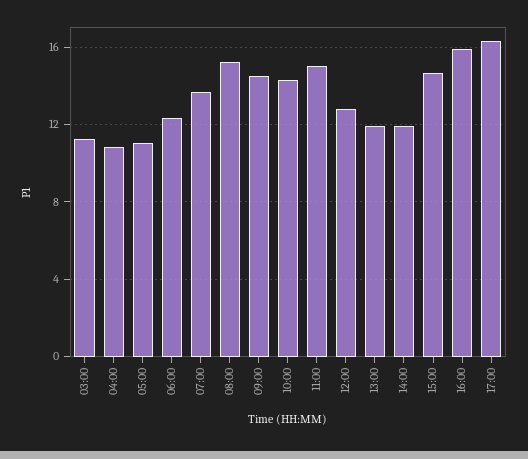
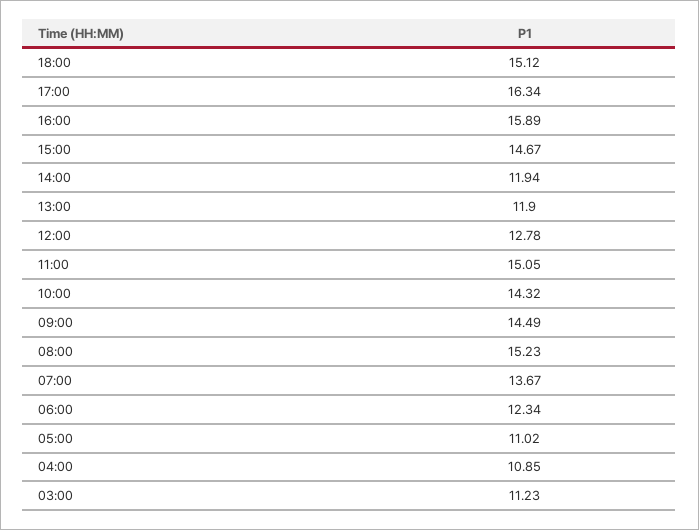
18:00: none -> 15.12

